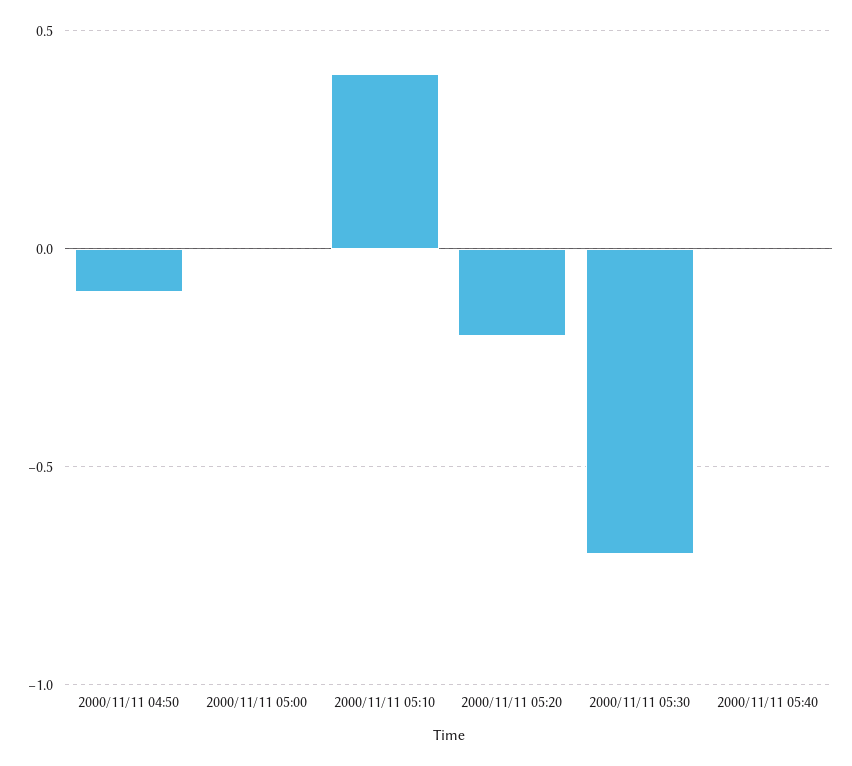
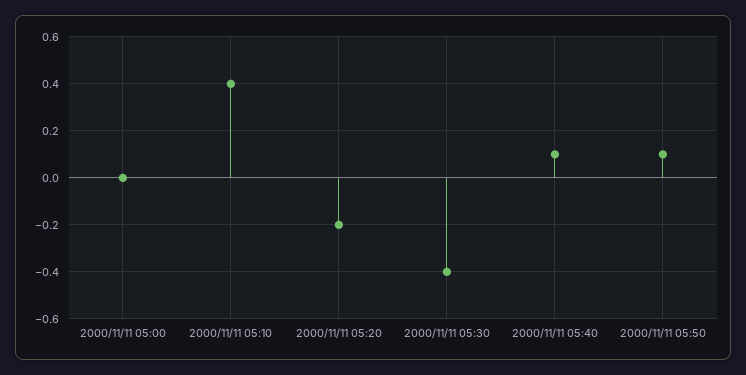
2000/11/11 04:50: -0.1 -> none
2000/11/11 05:30: -0.7 -> -0.4
2000/11/11 05:40: 0 -> 0.1
2000/11/11 05:50: none -> 0.1

